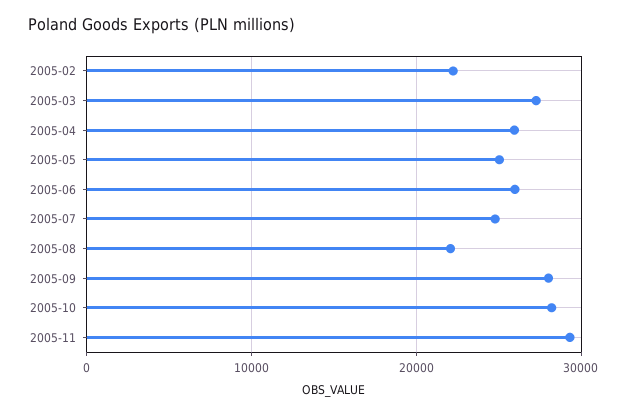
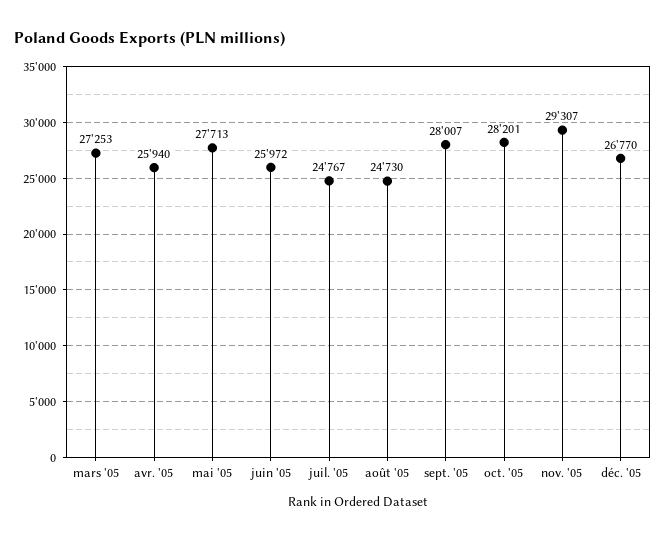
2005-02: 22000 -> none
2005-05: 25000 -> 27713
2005-08: 22000 -> 24730
déc. '05: none -> 26770

